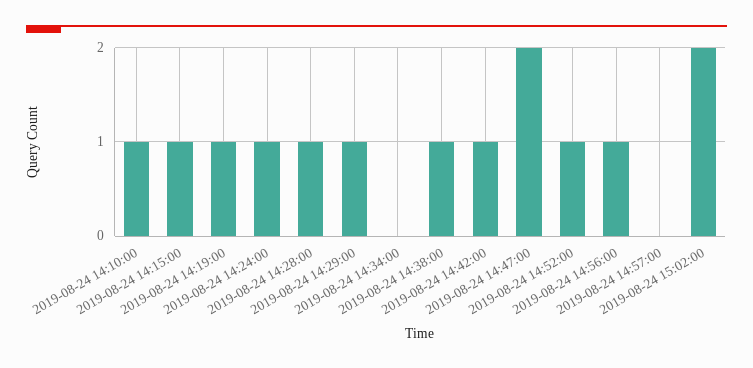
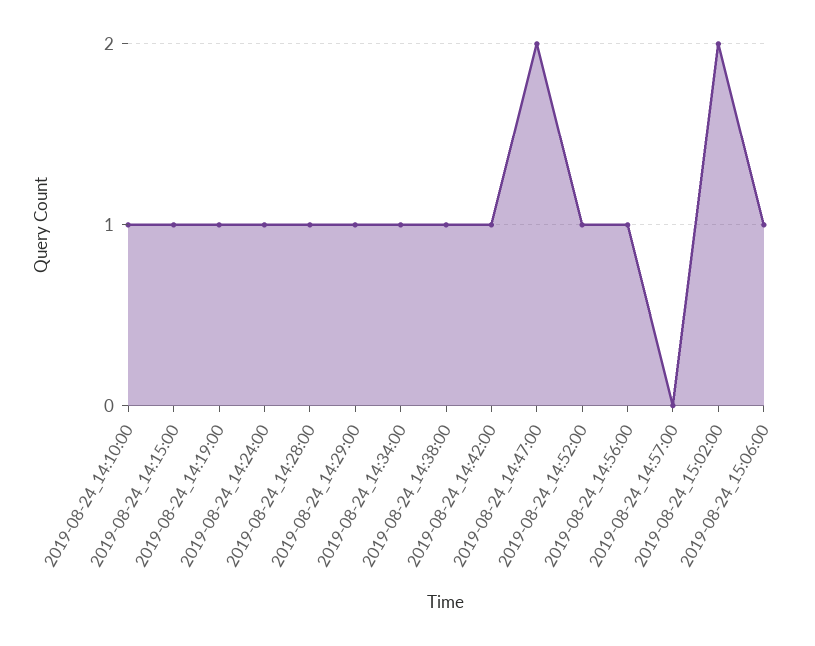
2019-08-24 14:34:00: 0 -> 1
2019-08-24_15:06:00: none -> 1

